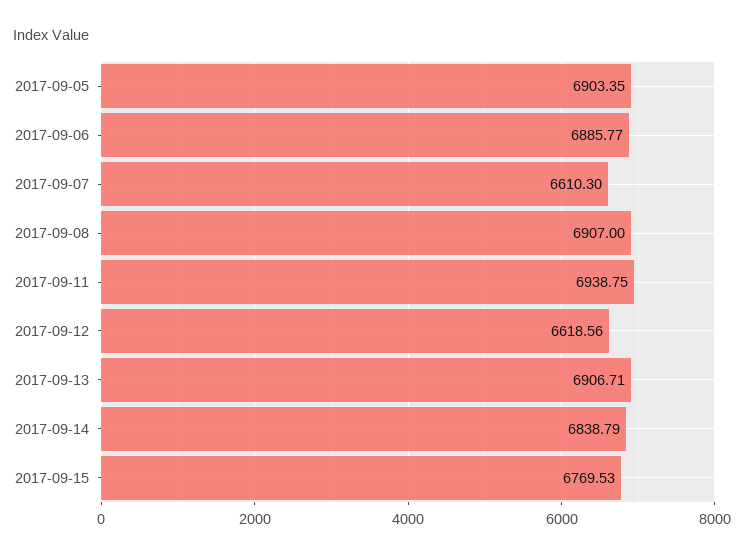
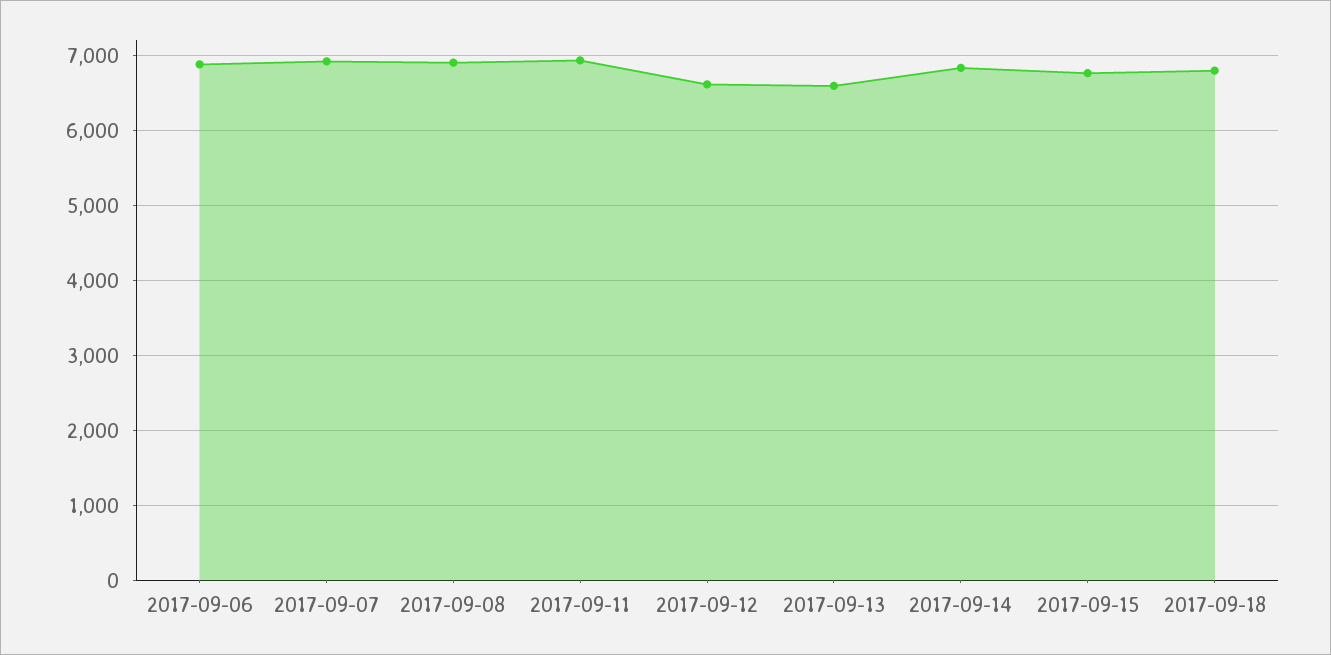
2017-09-05: 6903.35 -> none
2017-09-07: 6610.3 -> 6900
2017-09-13: 6906.71 -> 6600
2017-09-18: none -> 6800

